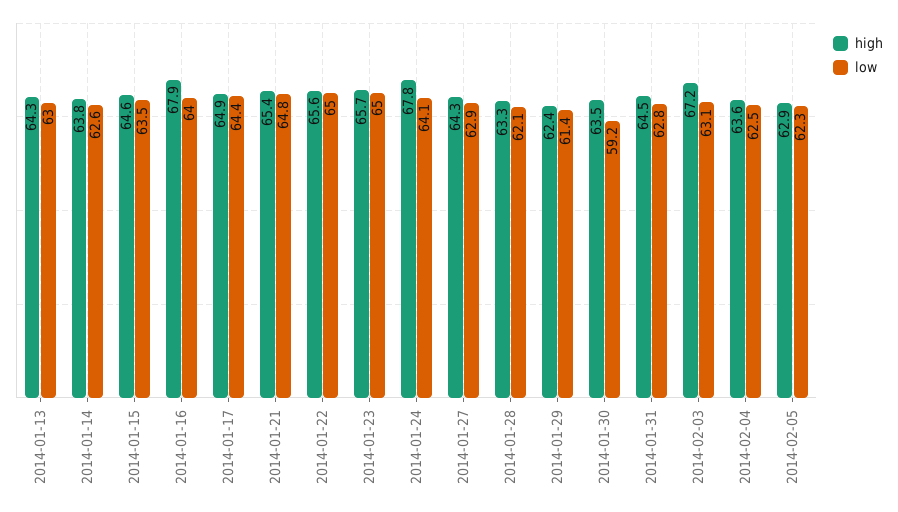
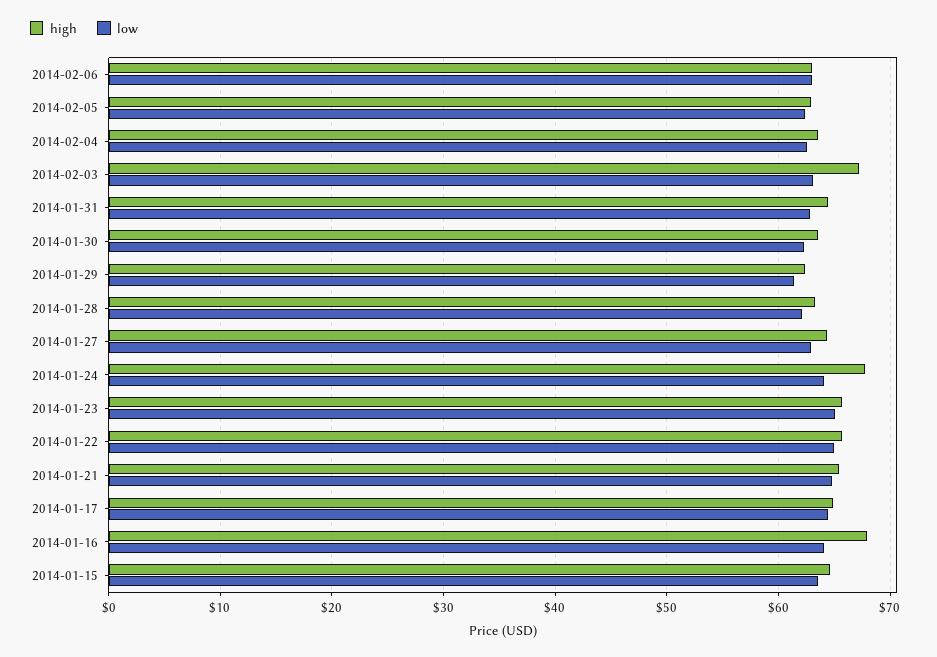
high, 2014-01-13: 64.3 -> none
low, 2014-01-13: 63 -> none
high, 2014-01-14: 63.8 -> none
low, 2014-01-14: 62.6 -> none
low, 2014-01-30: 59.2 -> 62
high, 2014-02-06: none -> 63
low, 2014-02-06: none -> 63

